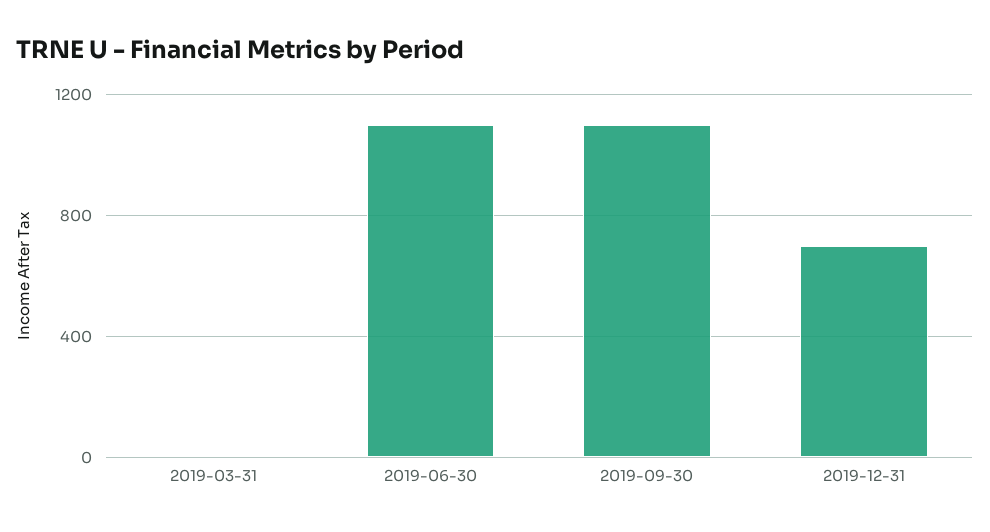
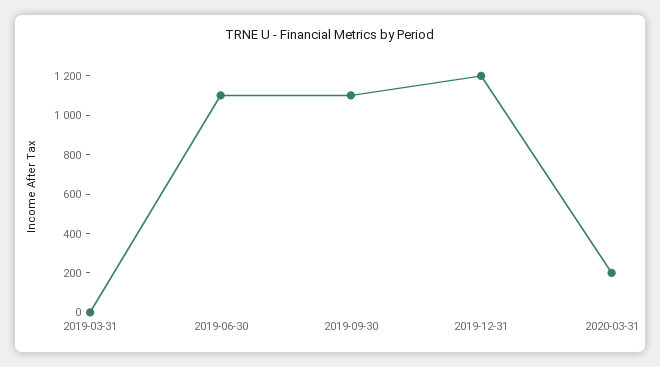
2019-12-31: 700 -> 1200
2020-03-31: none -> 200

